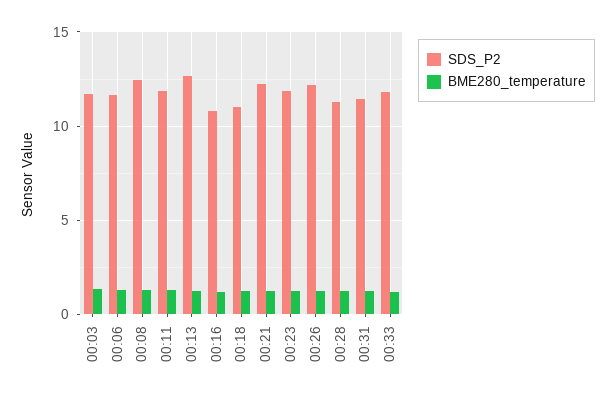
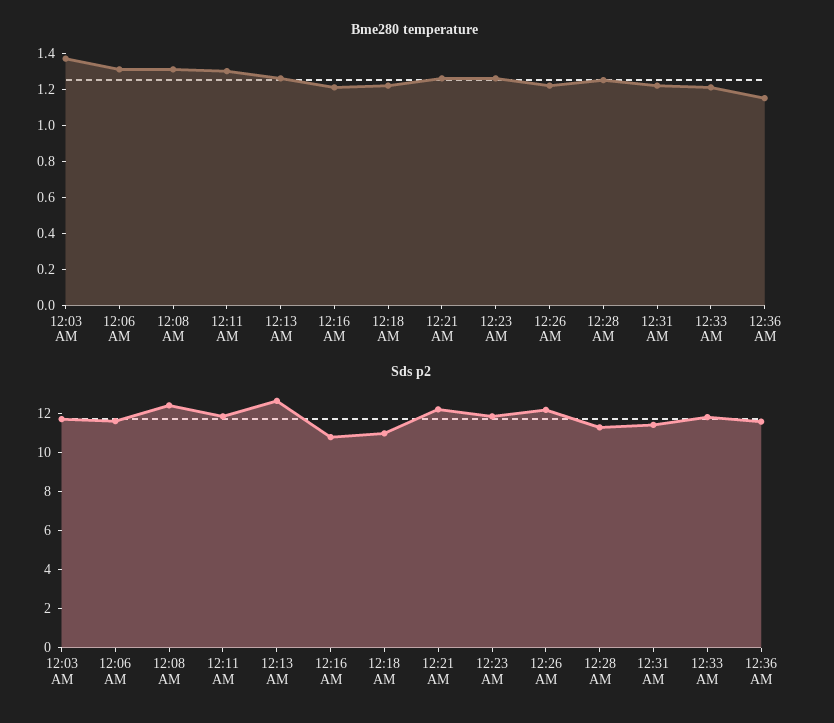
BME280_temperature, 12:36 AM: none -> 1.15
SDS_P2, 12:36 AM: none -> 11.5

